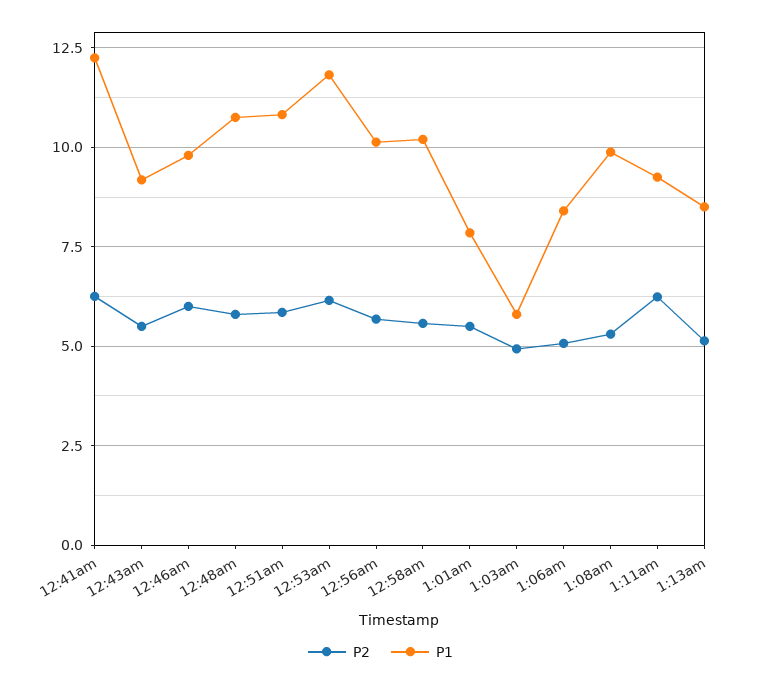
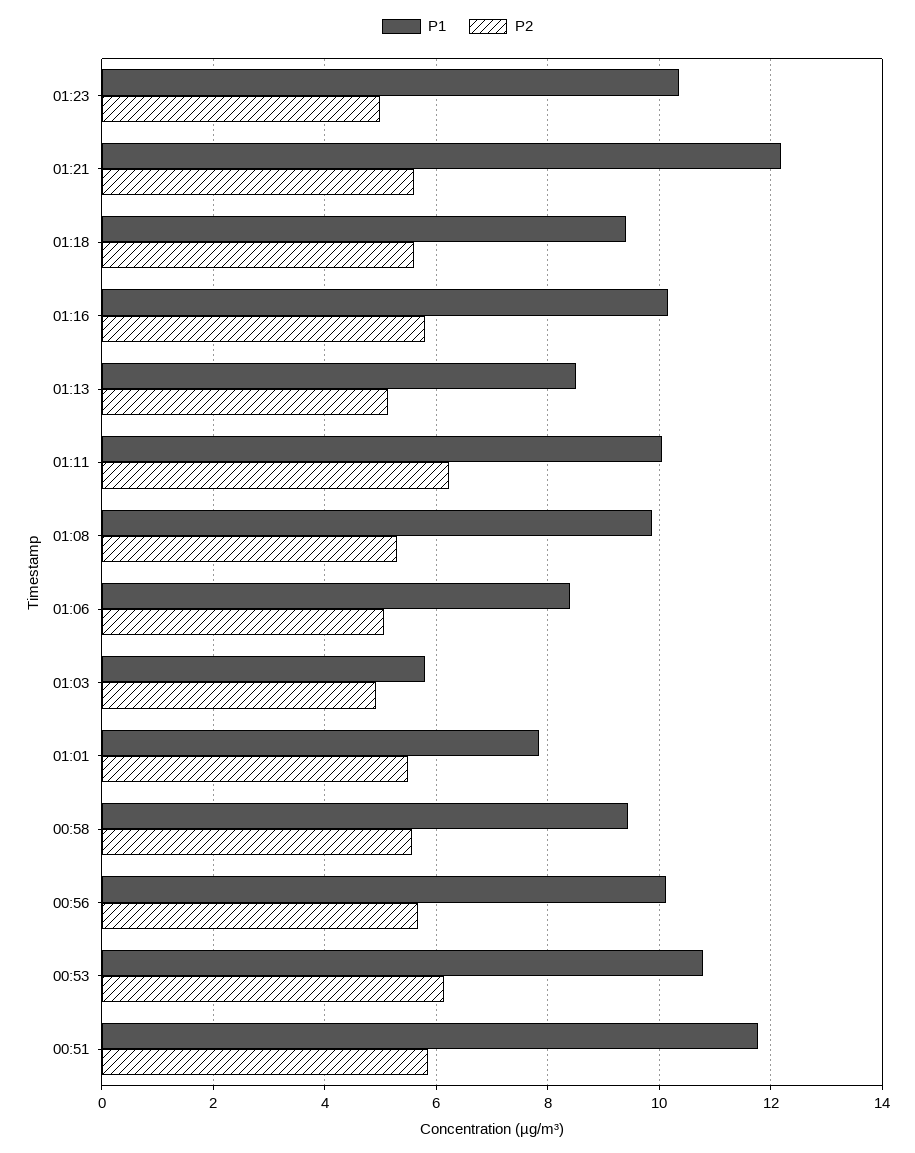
P2, 12:41am: 6.25 -> none
P1, 12:41am: 12.25 -> none
P2, 12:43am: 5.5 -> none
P1, 12:43am: 9.25 -> none
P2, 12:46am: 6 -> none
P1, 12:46am: 9.75 -> none
P2, 12:48am: 5.75 -> none
P1, 12:48am: 10.75 -> none
P1, 12:51am: 10.75 -> 11.8
P1, 12:53am: 11.75 -> 10.8
P1, 12:58am: 10.25 -> 9.4
P1, 1:11am: 9.25 -> 10
P1, 01:23: none -> 10.4
P2, 01:23: none -> 5
P1, 01:21: none -> 12.2
P2, 01:21: none -> 5.6
P1, 01:18: none -> 9.4
P2, 01:18: none -> 5.6
P1, 01:16: none -> 10.2
P2, 01:16: none -> 5.8

